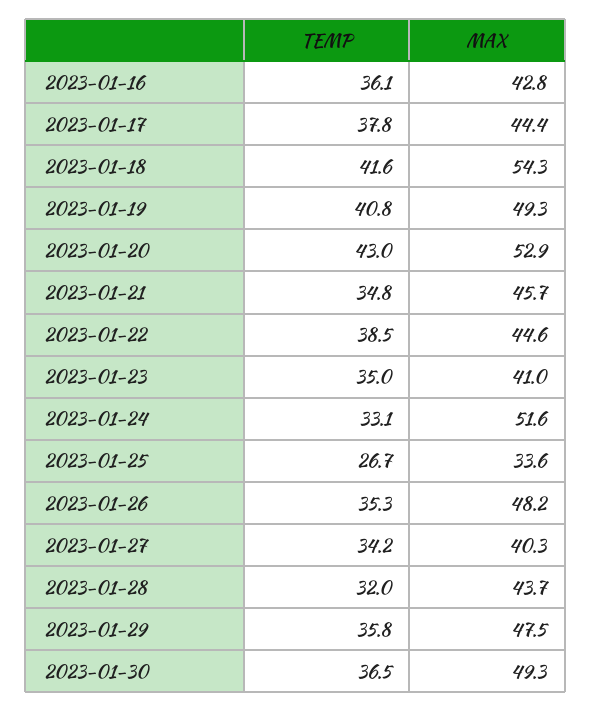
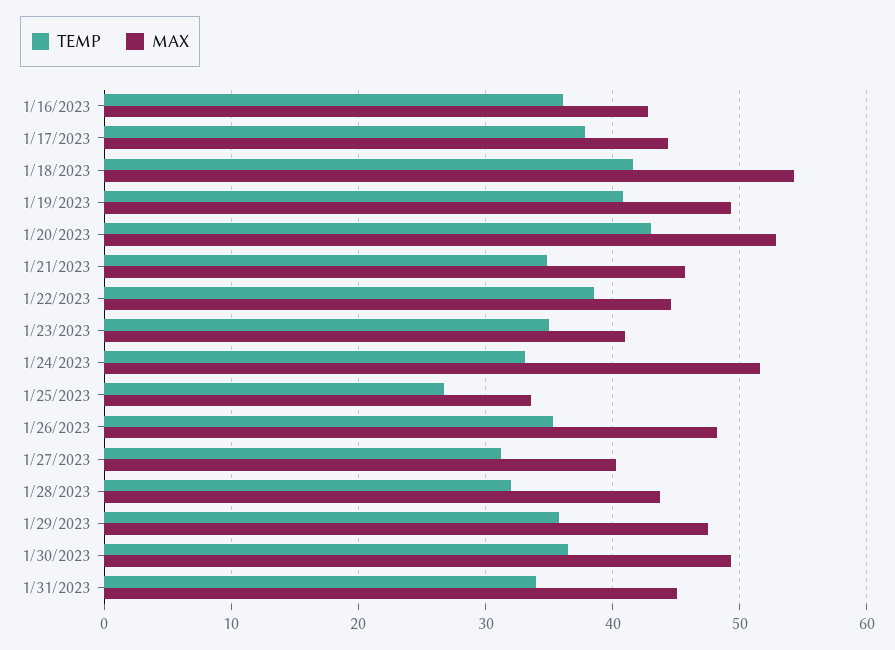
TEMP, 2023-01-27: 34.2 -> 31
TEMP, 1/31/2023: none -> 34
MAX, 1/31/2023: none -> 45

